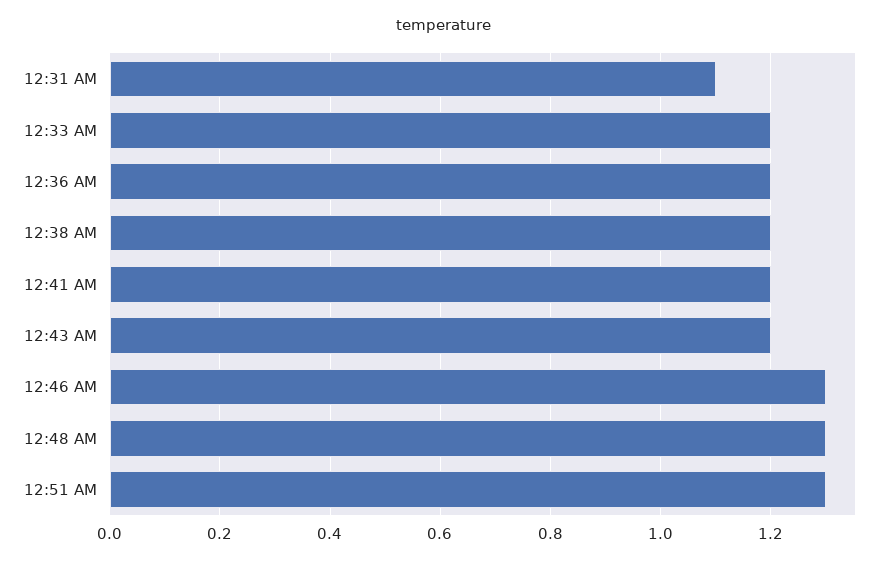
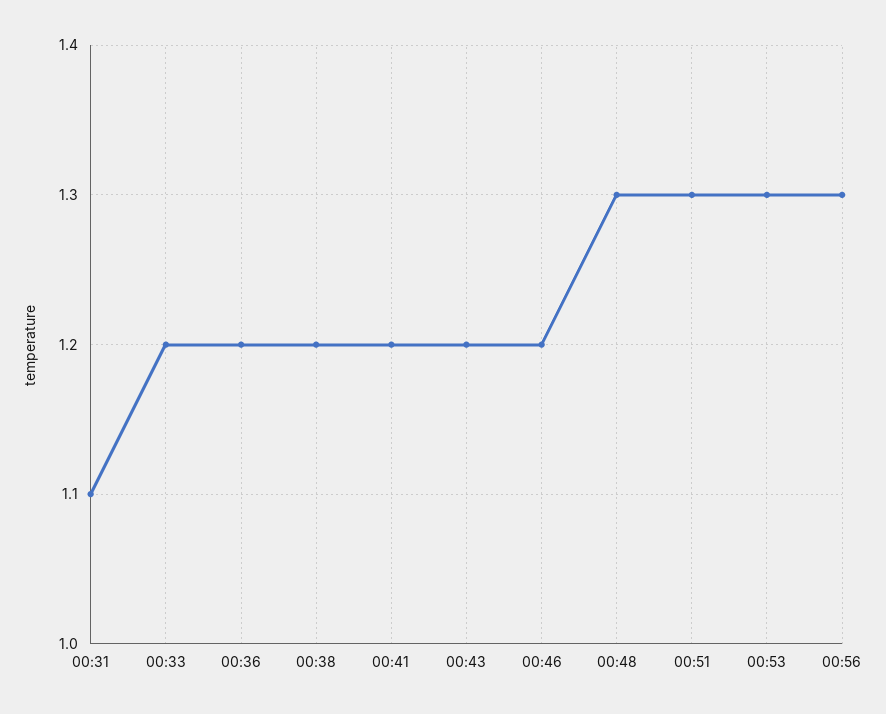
12:46 AM: 1.3 -> 1.2
00:53: none -> 1.3
00:56: none -> 1.3

